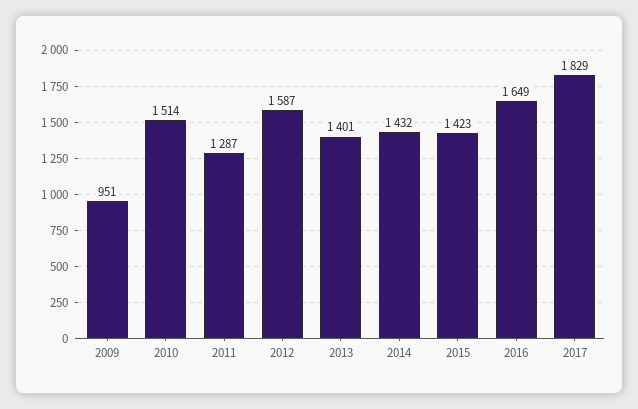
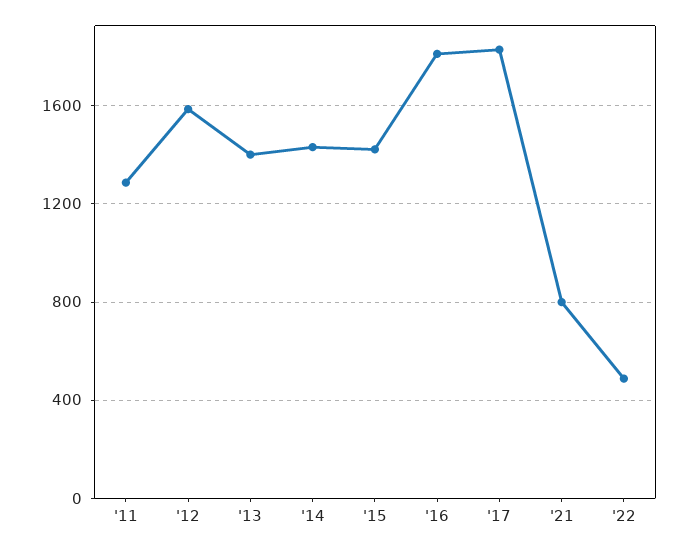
2009: 951 -> none
2010: 1514 -> none
2016: 1649 -> 1800
'21: none -> 800
'22: none -> 500

